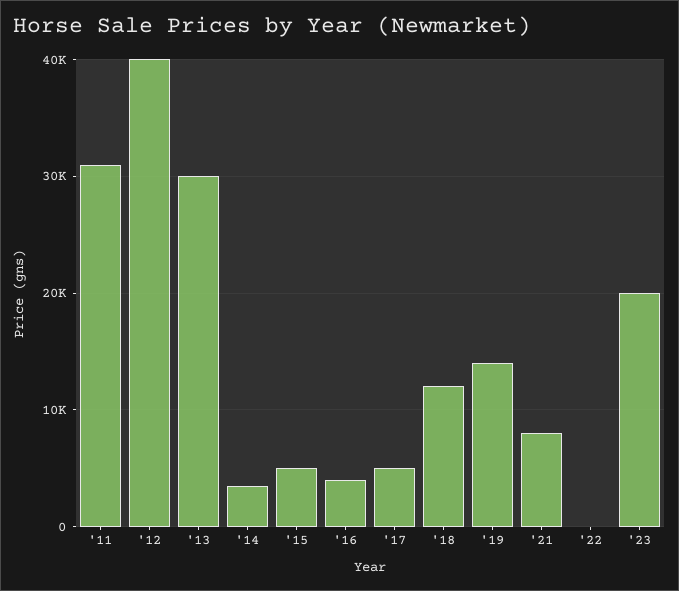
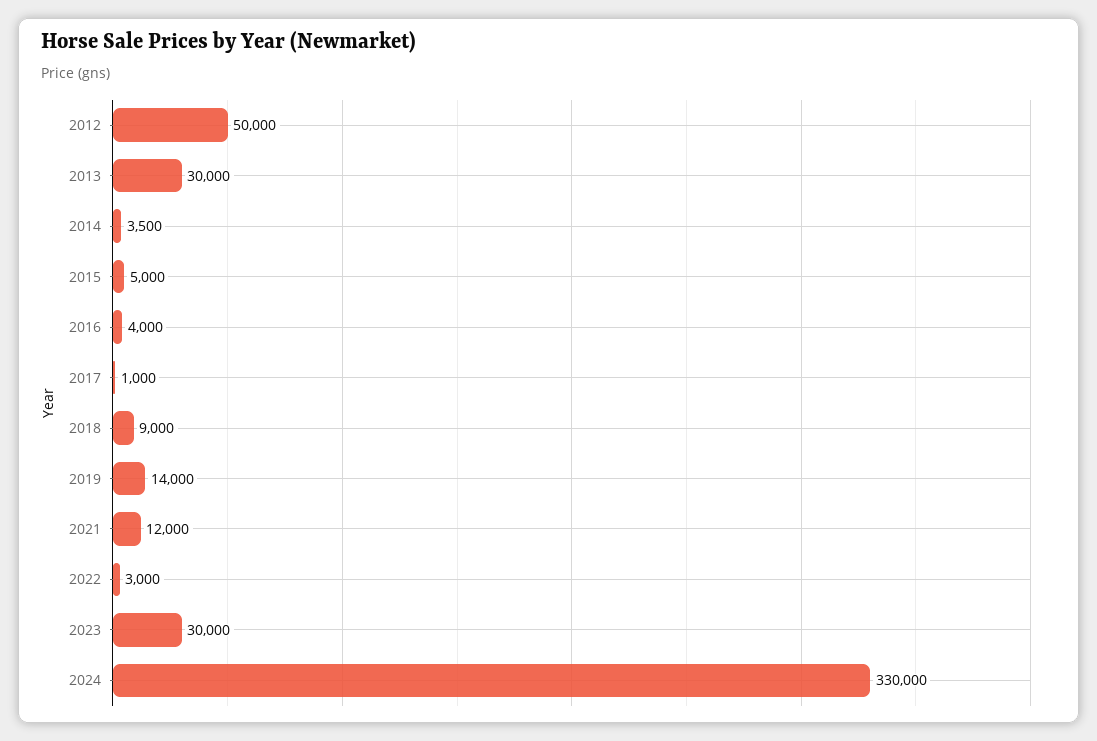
'11: 31000 -> none
'12: 40000 -> 50000
'17: 5000 -> 1000
'18: 12000 -> 9000
'21: 8000 -> 12000
'22: 0 -> 3000
'23: 20000 -> 30000
2024: none -> 330000

